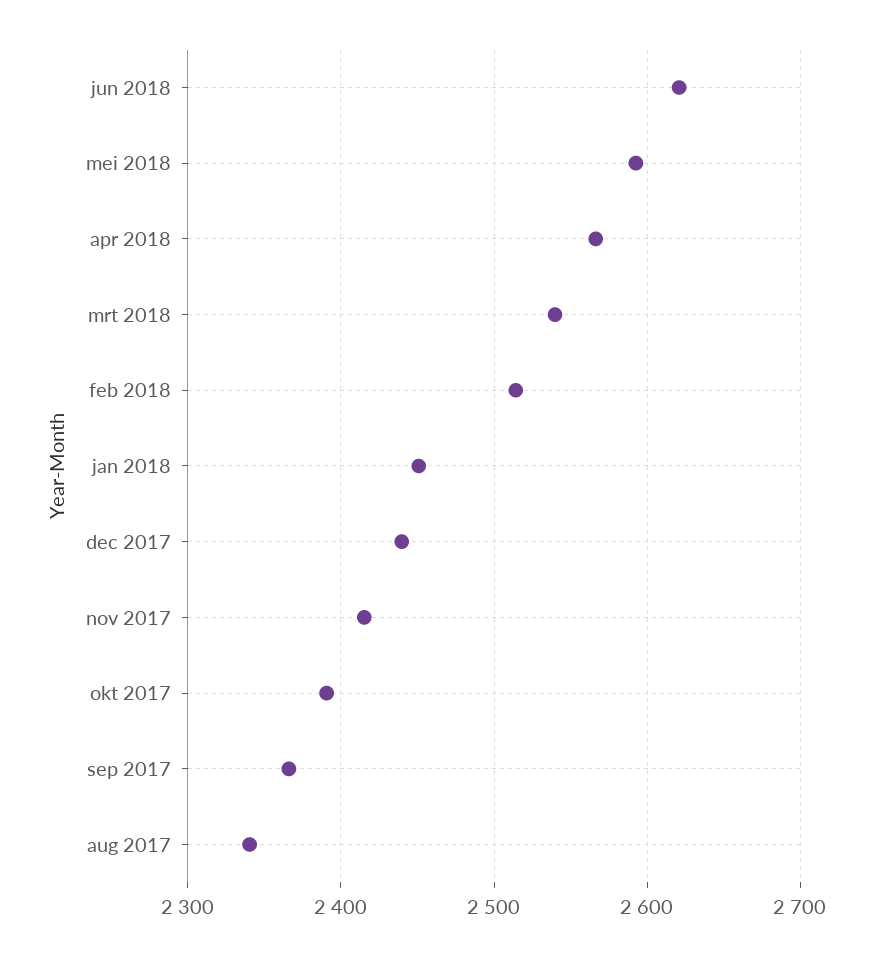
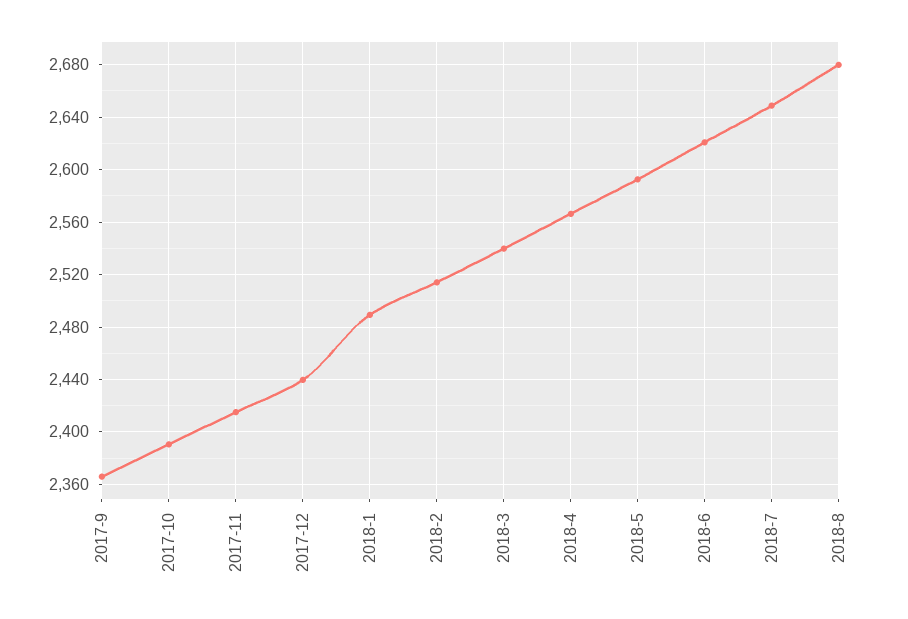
jan 2018: 2450 -> 2490
aug 2017: 2340 -> none
2018-7: none -> 2650
2018-8: none -> 2680

